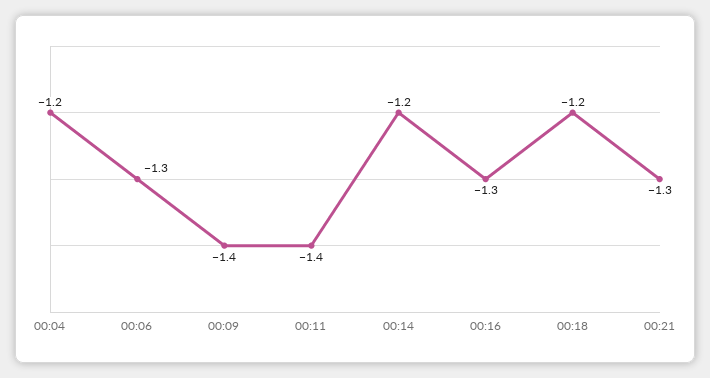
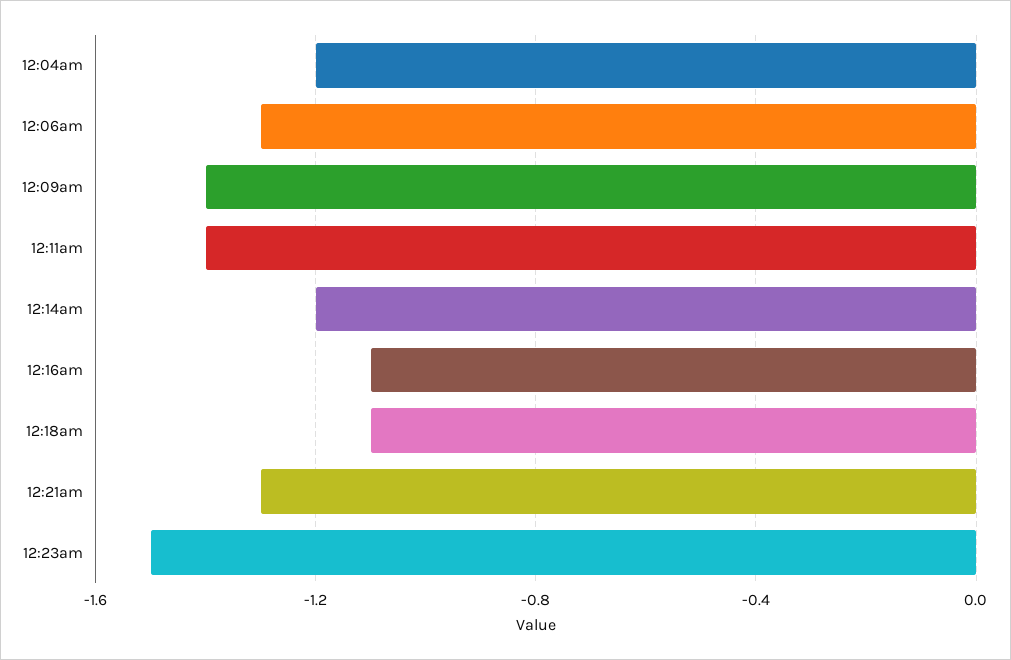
00:16: -1.3 -> -1.1
00:18: -1.2 -> -1.1
12:23am: none -> -1.5

